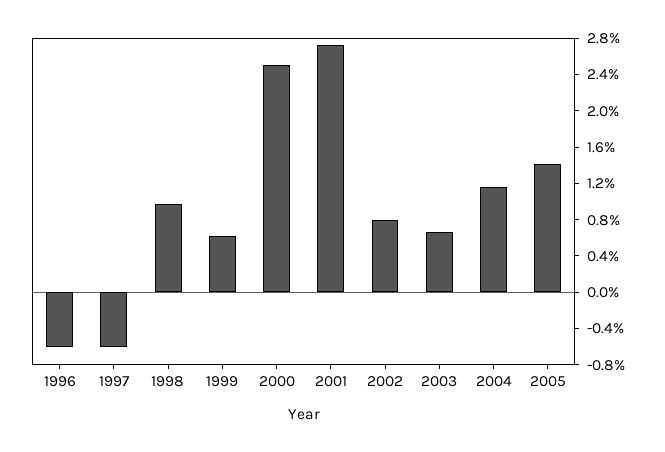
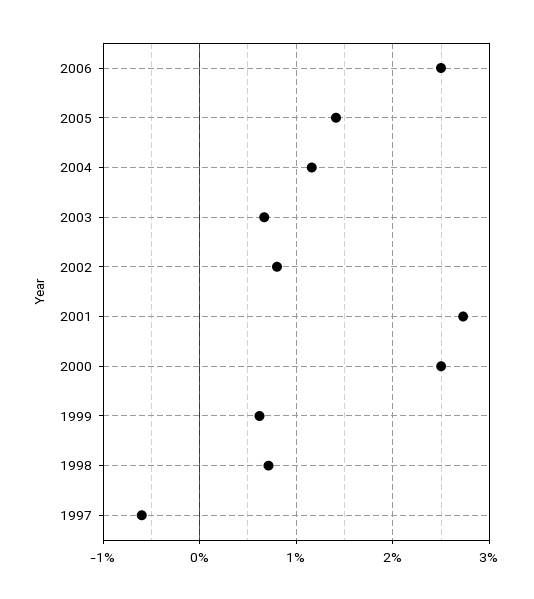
1996: -0.6 -> none
1998: 1 -> 0.7
2006: none -> 2.5

